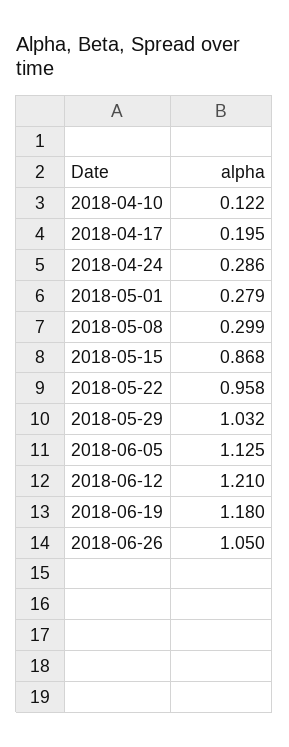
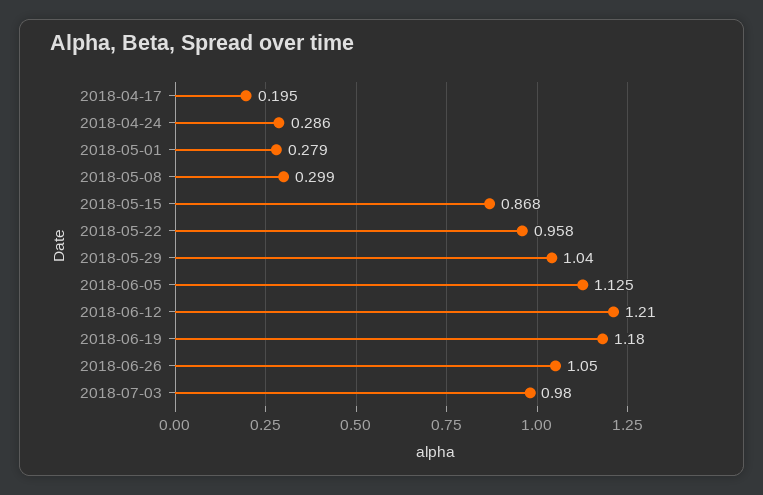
2018-04-10: 0.122 -> none
2018-05-29: 1.032 -> 1.04
2018-07-03: none -> 0.98

